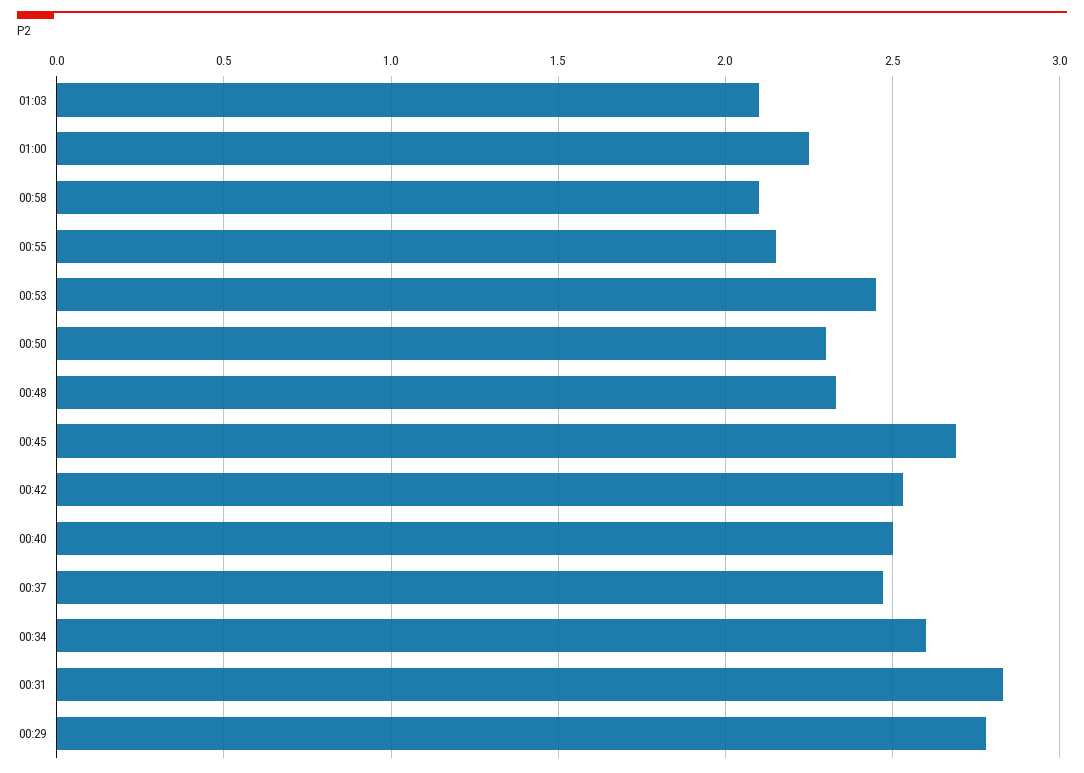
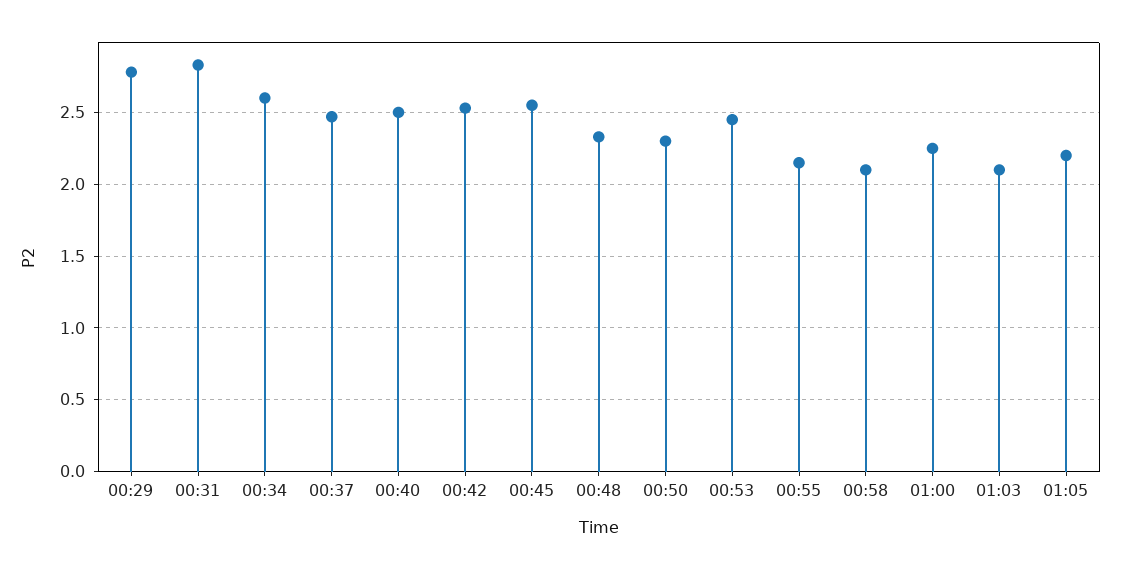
00:45: 2.7 -> 2.55
01:05: none -> 2.2

